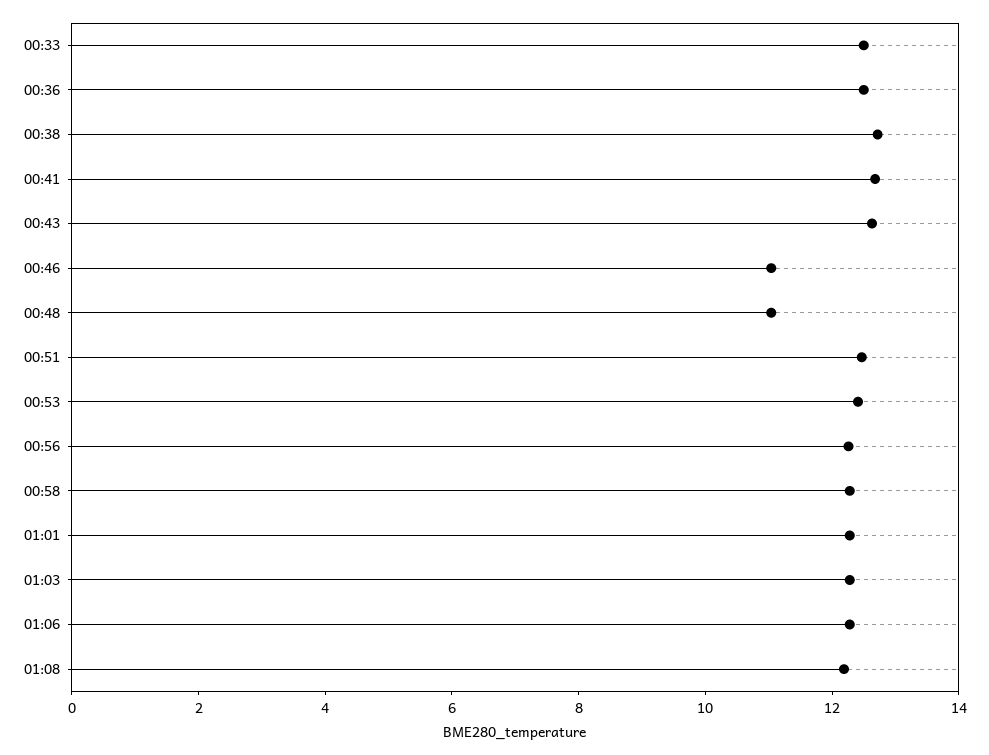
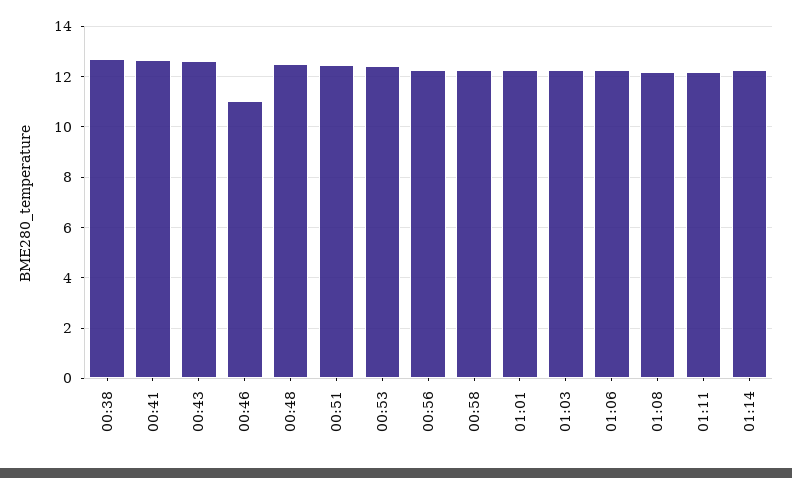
00:33: 12.5 -> none
00:36: 12.5 -> none
00:48: 11 -> 12.5
01:11: none -> 12.25
01:14: none -> 12.25

